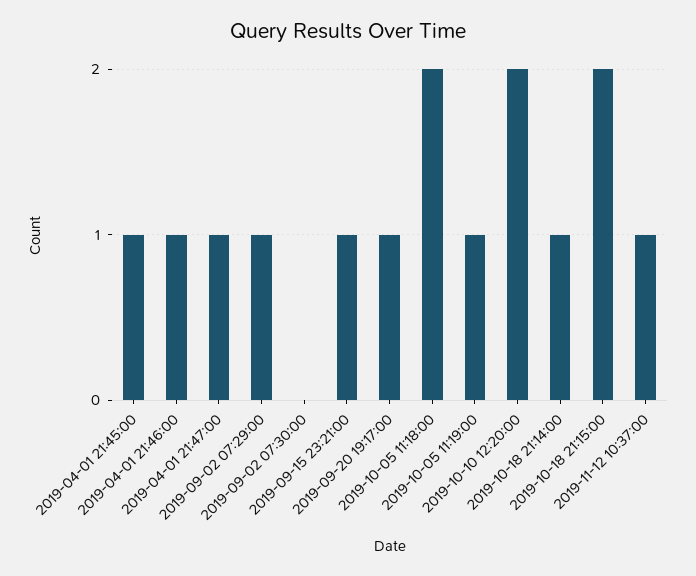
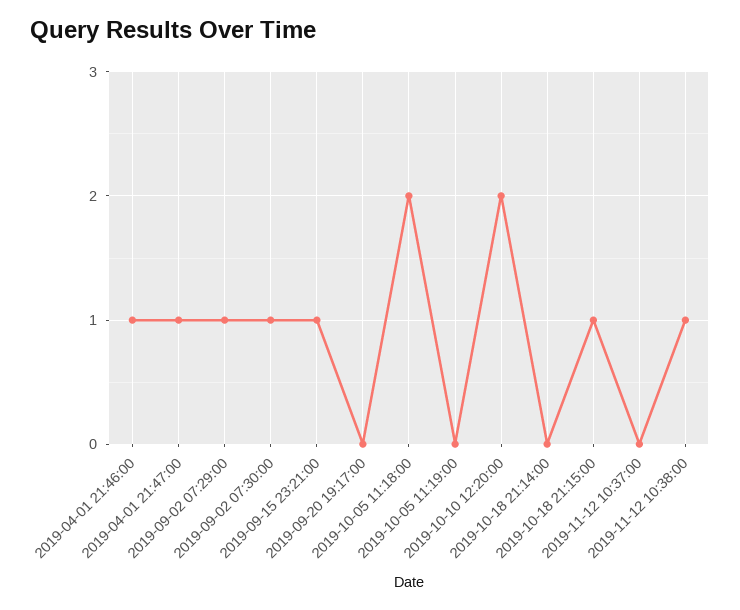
2019-04-01 21:45:00: 1 -> none
2019-09-02 07:30:00: 0 -> 1
2019-09-20 19:17:00: 1 -> 0
2019-10-05 11:19:00: 1 -> 0
2019-10-18 21:14:00: 1 -> 0
2019-10-18 21:15:00: 2 -> 1
2019-11-12 10:37:00: 1 -> 0
2019-11-12 10:38:00: none -> 1

